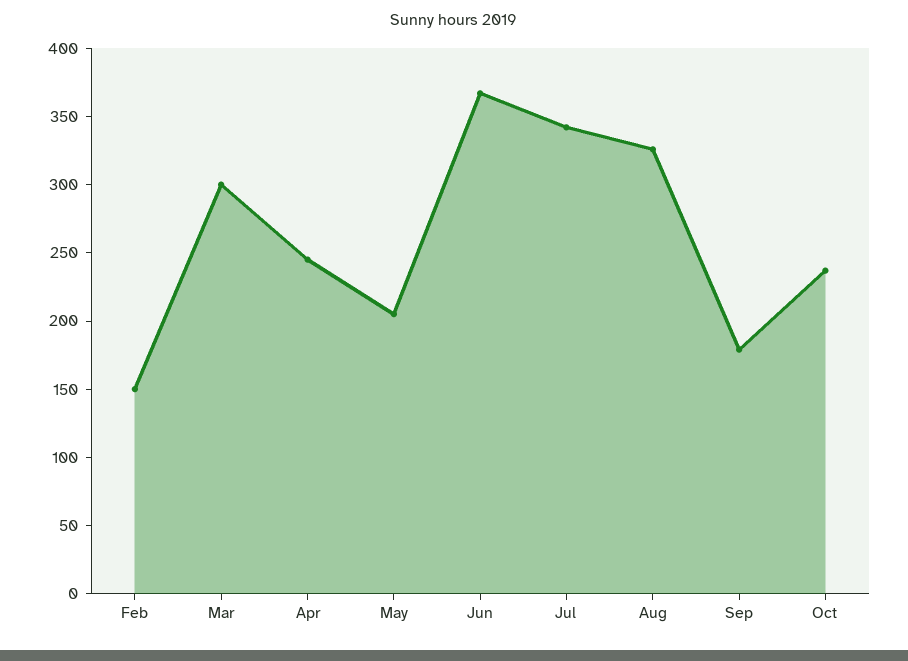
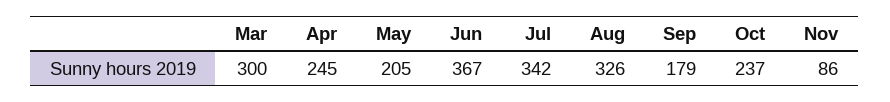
Feb: 150 -> none
Nov: none -> 86

